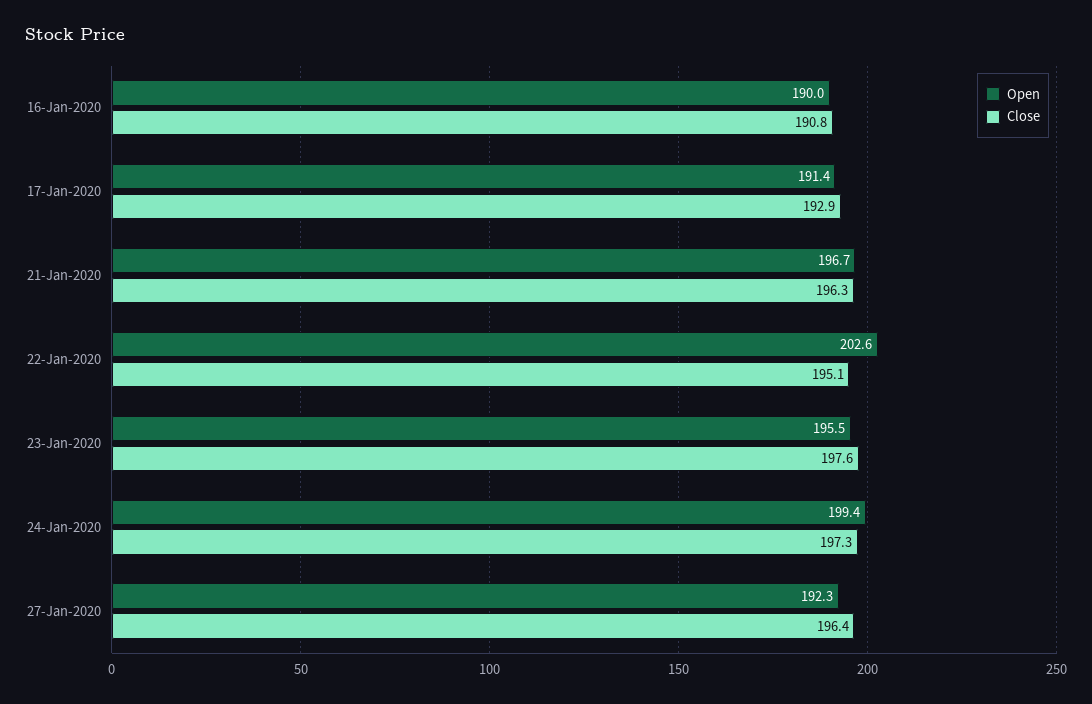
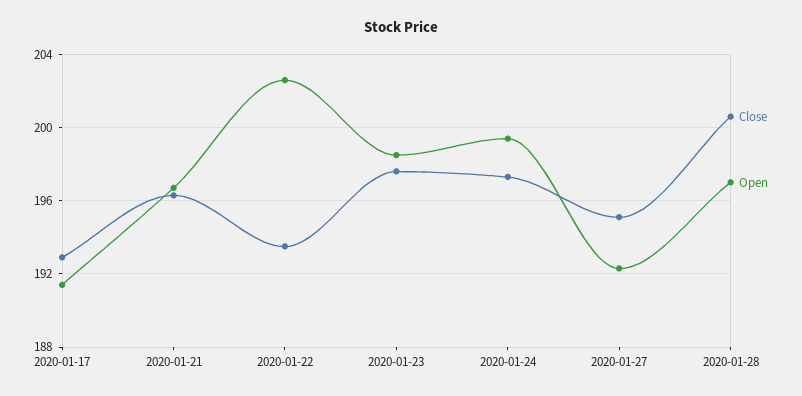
Open, 16-Jan-2020: 190 -> none
Close, 16-Jan-2020: 190.8 -> none
Close, 22-Jan-2020: 195.1 -> 193.5
Open, 23-Jan-2020: 195.5 -> 198.5
Close, 27-Jan-2020: 196.4 -> 195
Close, 2020-01-28: none -> 200.5
Open, 2020-01-28: none -> 197

